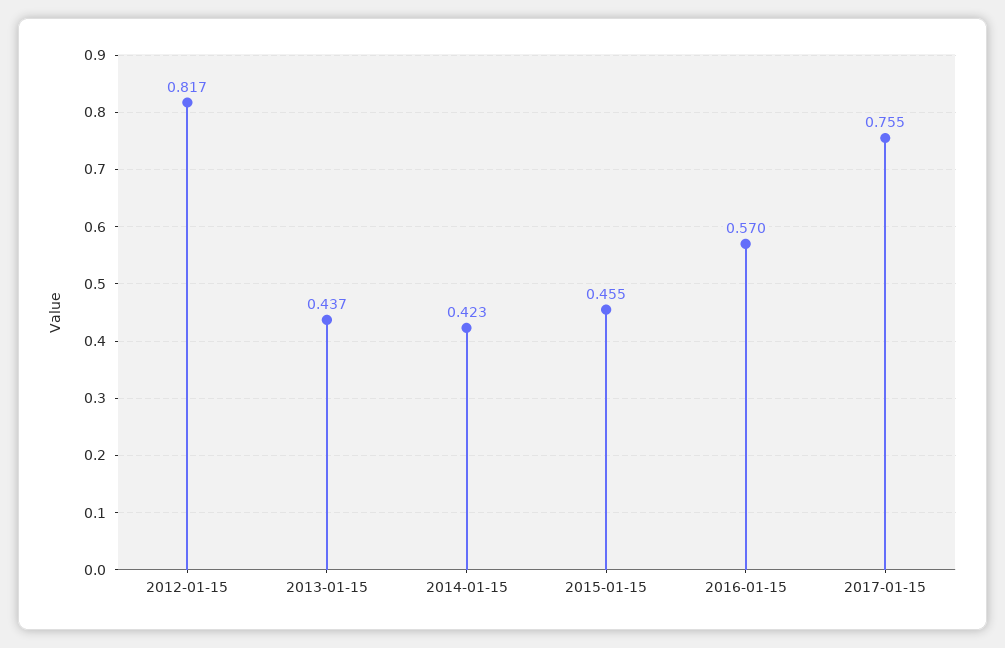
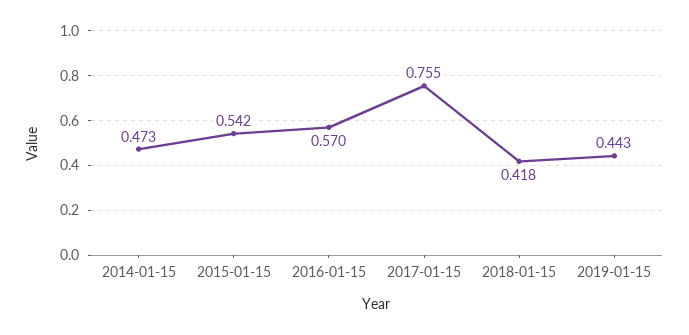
2012-01-15: 0.817 -> none
2013-01-15: 0.437 -> none
2014-01-15: 0.423 -> 0.473
2015-01-15: 0.455 -> 0.542
2018-01-15: none -> 0.418
2019-01-15: none -> 0.443

